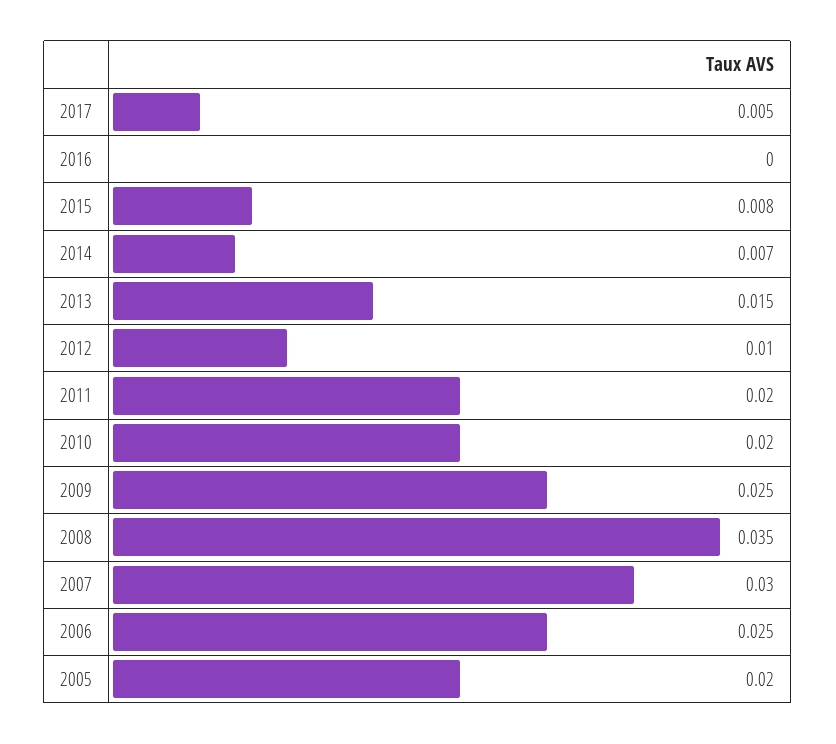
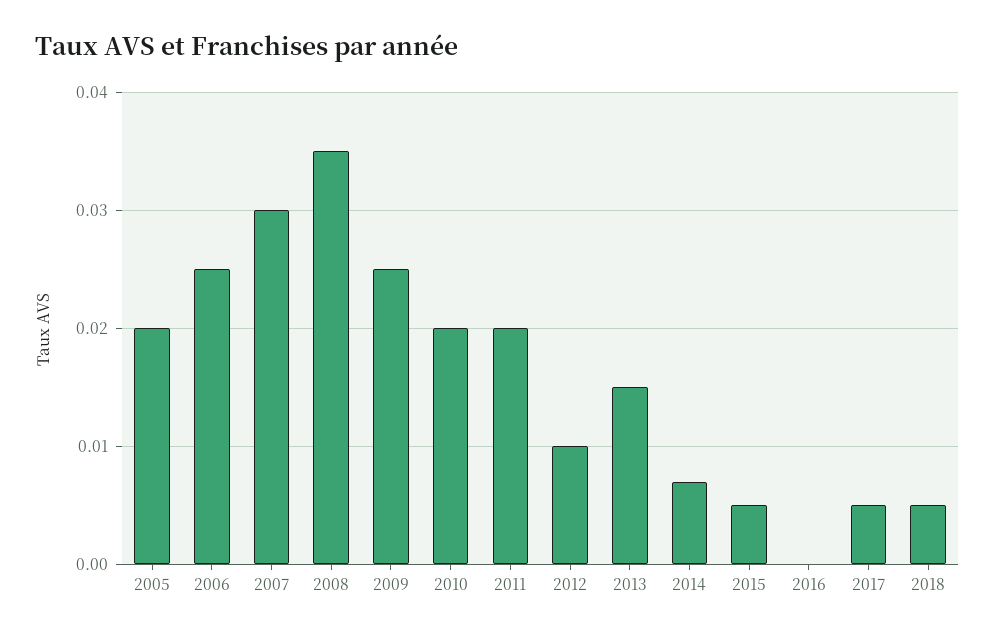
2015: 0.008 -> 0.005
2018: none -> 0.005

